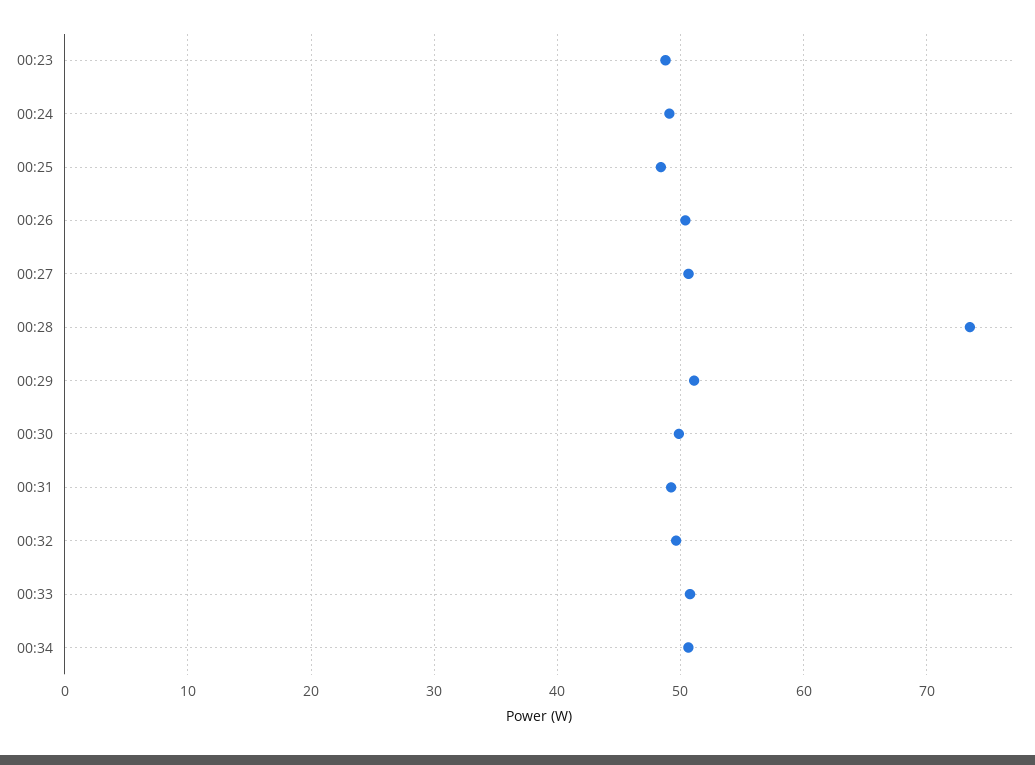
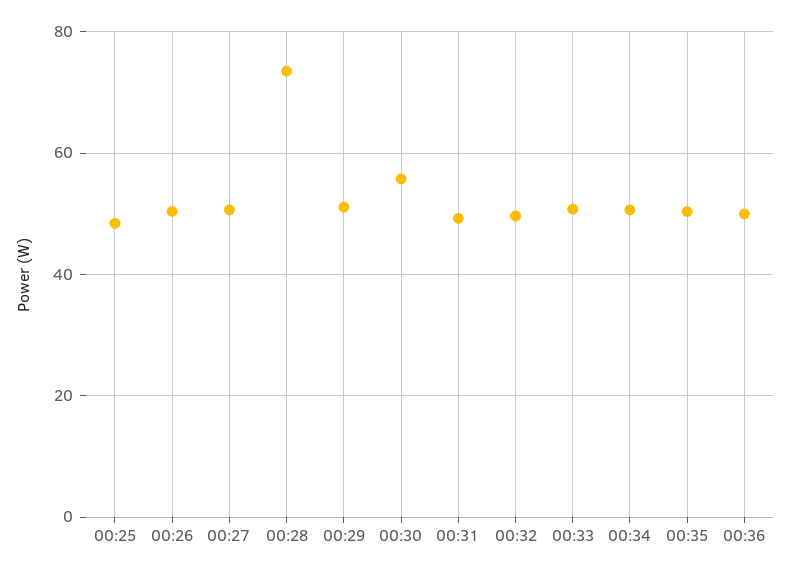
00:23: 49 -> none
00:24: 49 -> none
00:30: 50 -> 56
00:35: none -> 50
00:36: none -> 50

